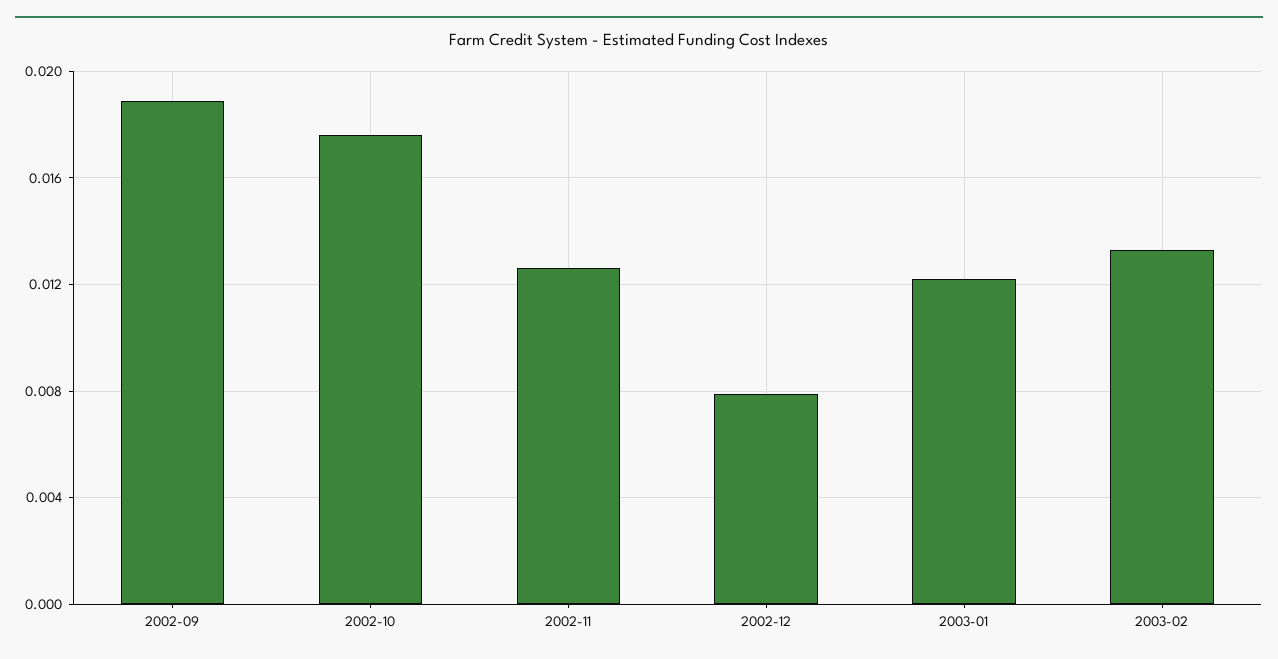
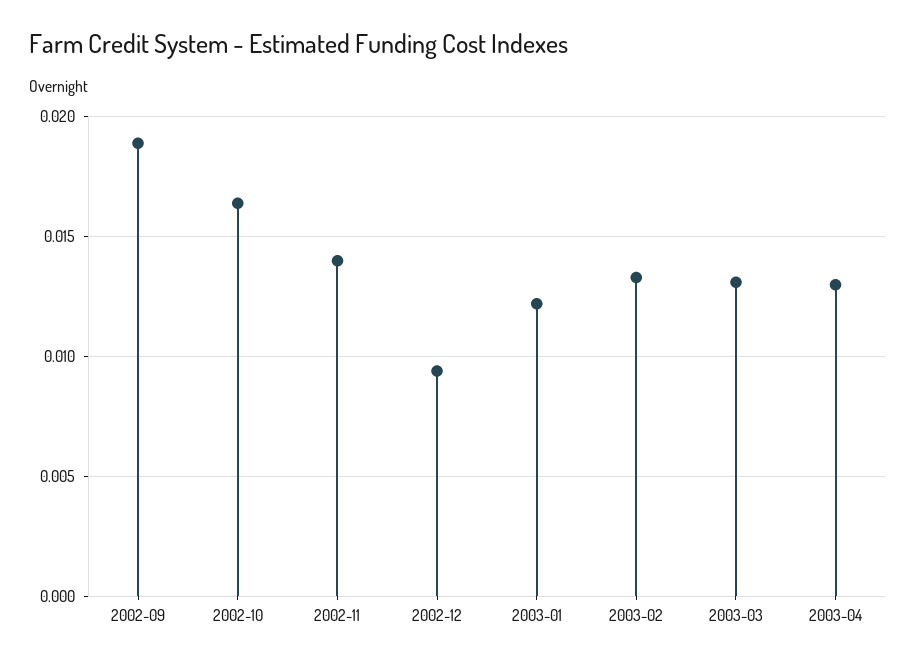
2002-10: 0.0175 -> 0.0165
2002-11: 0.0125 -> 0.014
2002-12: 0.008 -> 0.0095
2003-03: none -> 0.013
2003-04: none -> 0.013

